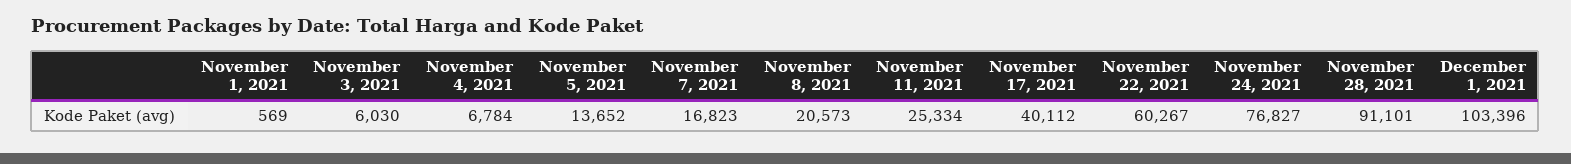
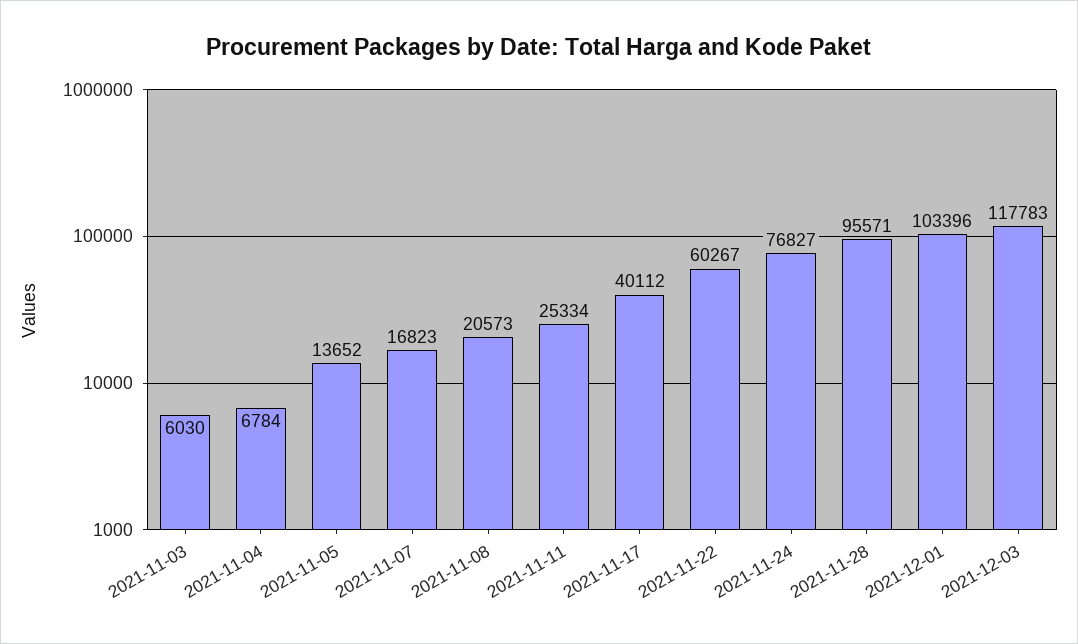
November 1, 2021: 569 -> none
November 28, 2021: 91101 -> 95571
2021-12-03: none -> 117783

